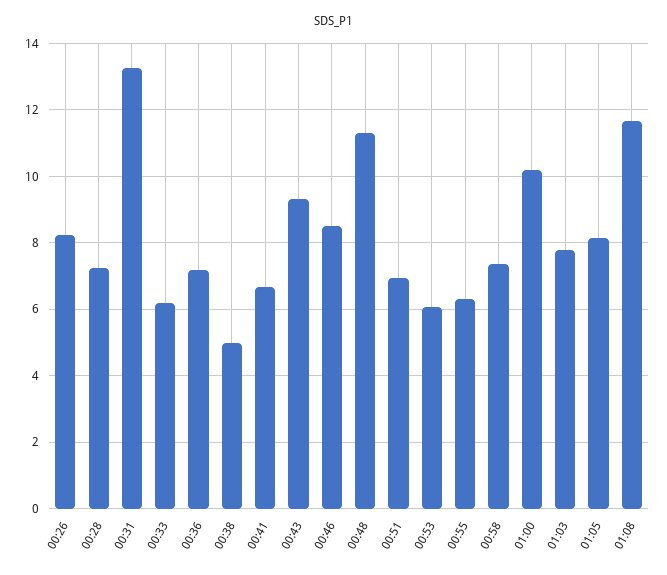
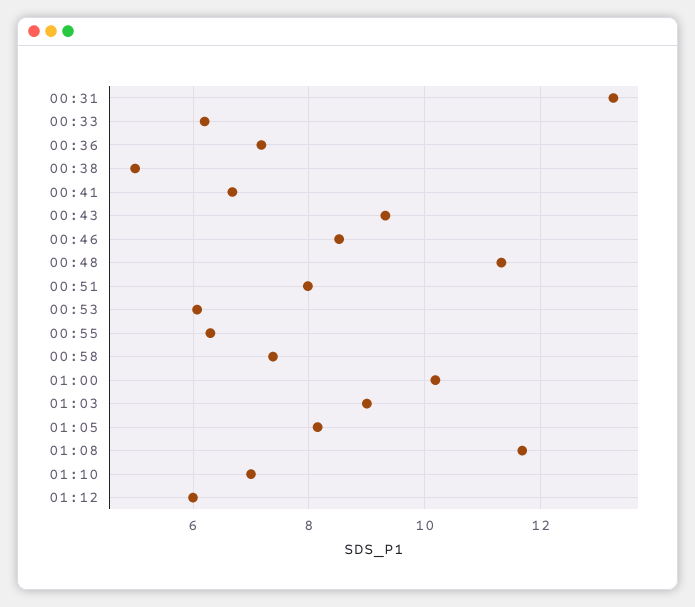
00:26: 8.2 -> none
00:28: 7.2 -> none
00:51: 7 -> 8
01:03: 7.8 -> 9
01:10: none -> 7
01:12: none -> 6

